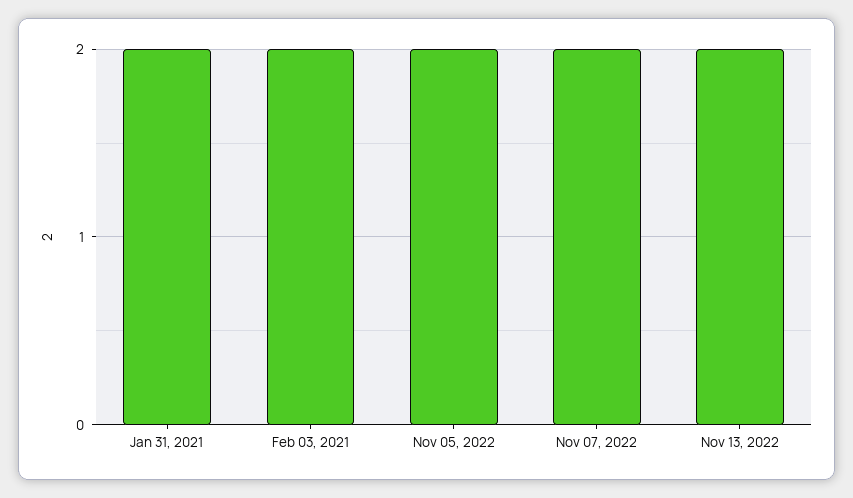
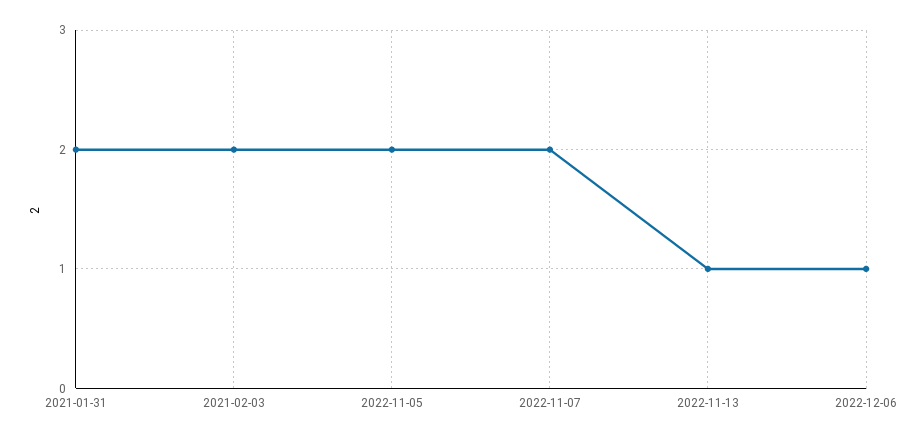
Nov 13, 2022: 2 -> 1
2022-12-06: none -> 1

